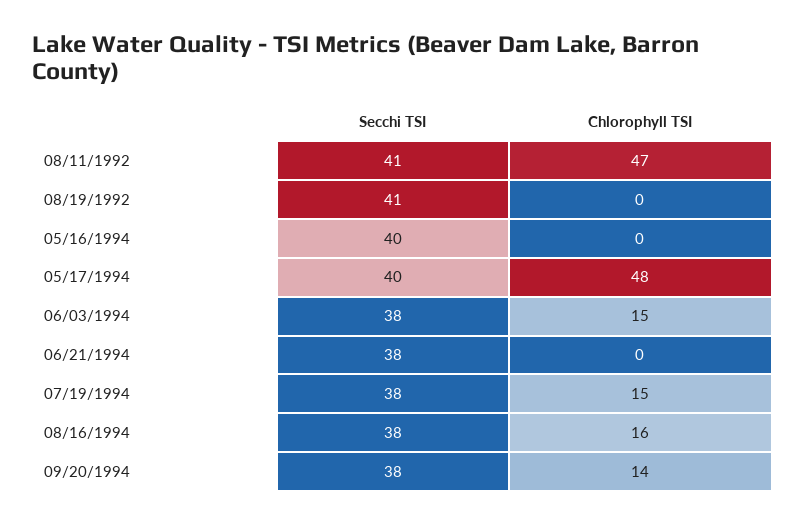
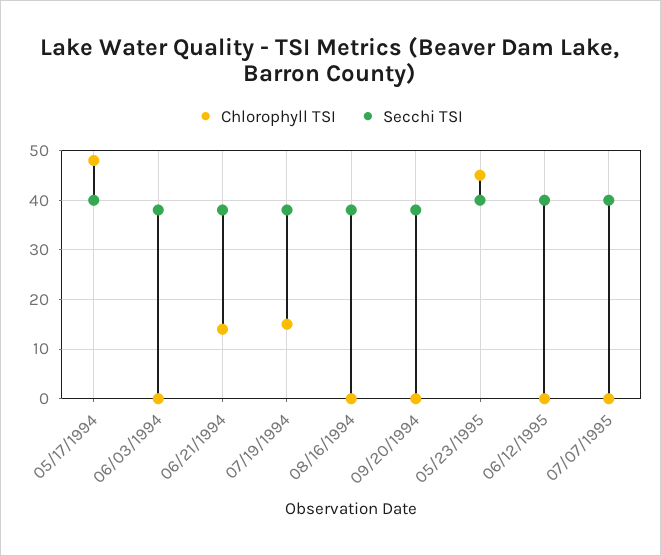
Secchi TSI, 08/11/1992: 41 -> none
Chlorophyll TSI, 08/11/1992: 47 -> none
Secchi TSI, 08/19/1992: 41 -> none
Chlorophyll TSI, 08/19/1992: 0 -> none
Secchi TSI, 05/16/1994: 40 -> none
Chlorophyll TSI, 05/16/1994: 0 -> none
Chlorophyll TSI, 06/03/1994: 15 -> 0
Chlorophyll TSI, 06/21/1994: 0 -> 15
Chlorophyll TSI, 08/16/1994: 16 -> 0
Chlorophyll TSI, 09/20/1994: 14 -> 0
Chlorophyll TSI, 05/23/1995: none -> 45
Secchi TSI, 05/23/1995: none -> 40
Chlorophyll TSI, 06/12/1995: none -> 0
Secchi TSI, 06/12/1995: none -> 40
Chlorophyll TSI, 07/07/1995: none -> 0
Secchi TSI, 07/07/1995: none -> 40

